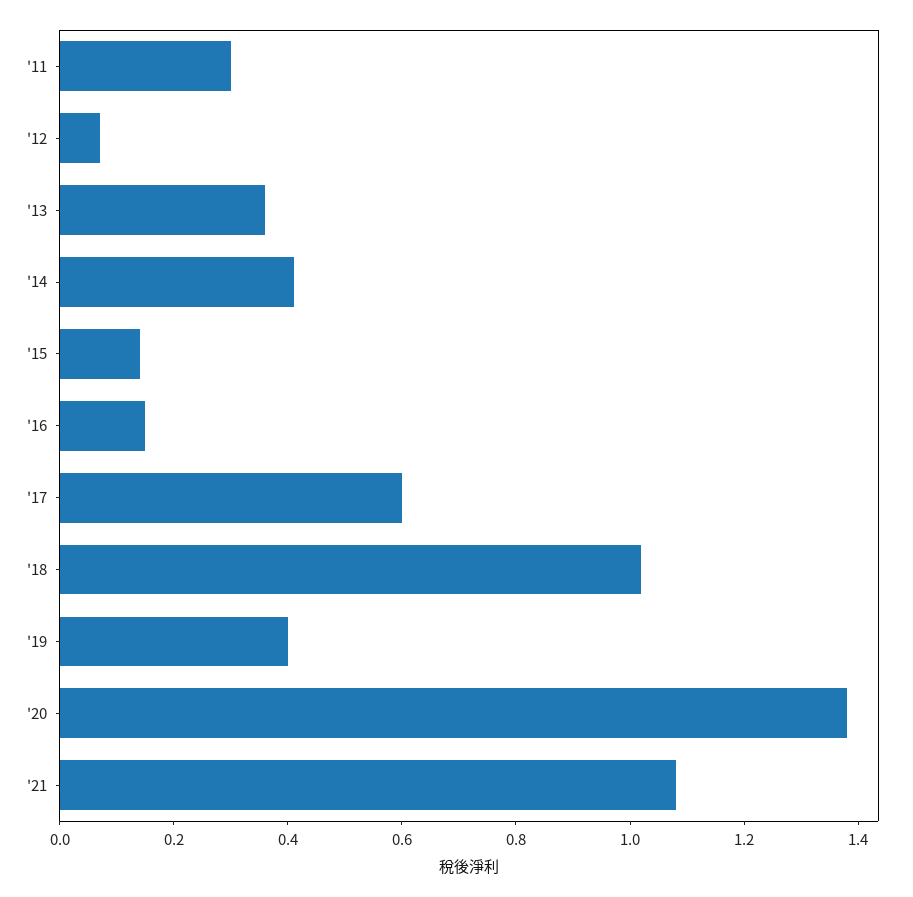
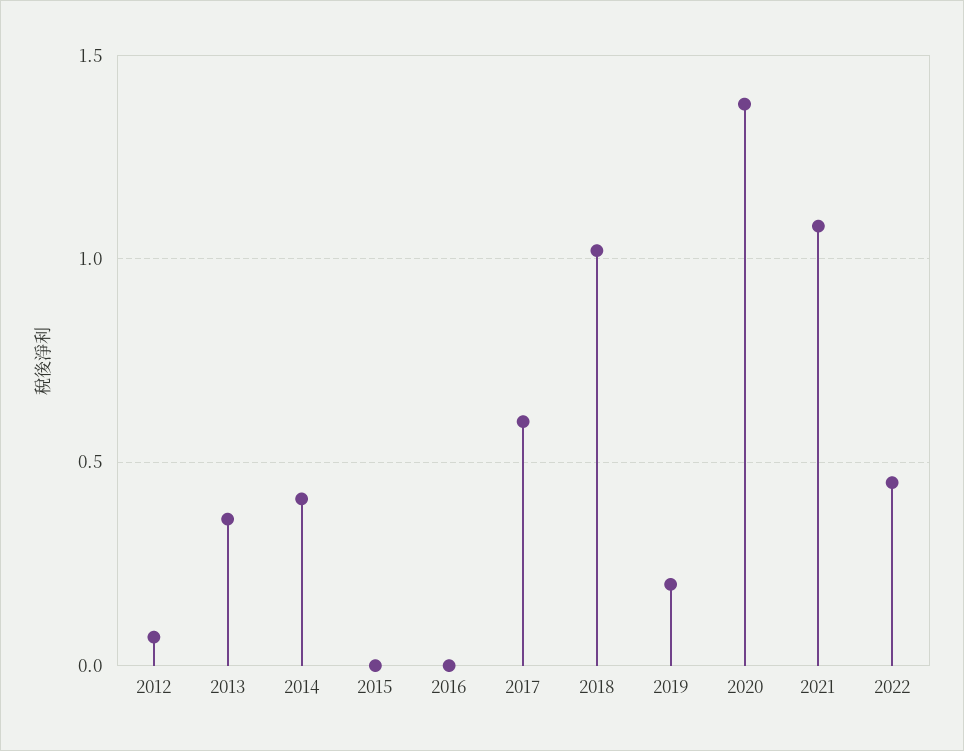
'11: 0.3 -> none
'15: 0.15 -> 0
'16: 0.15 -> 0
'19: 0.4 -> 0.2
2022: none -> 0.45

